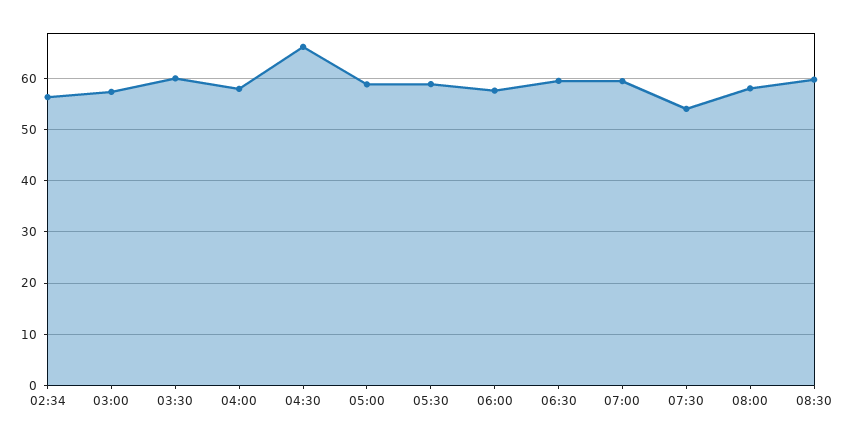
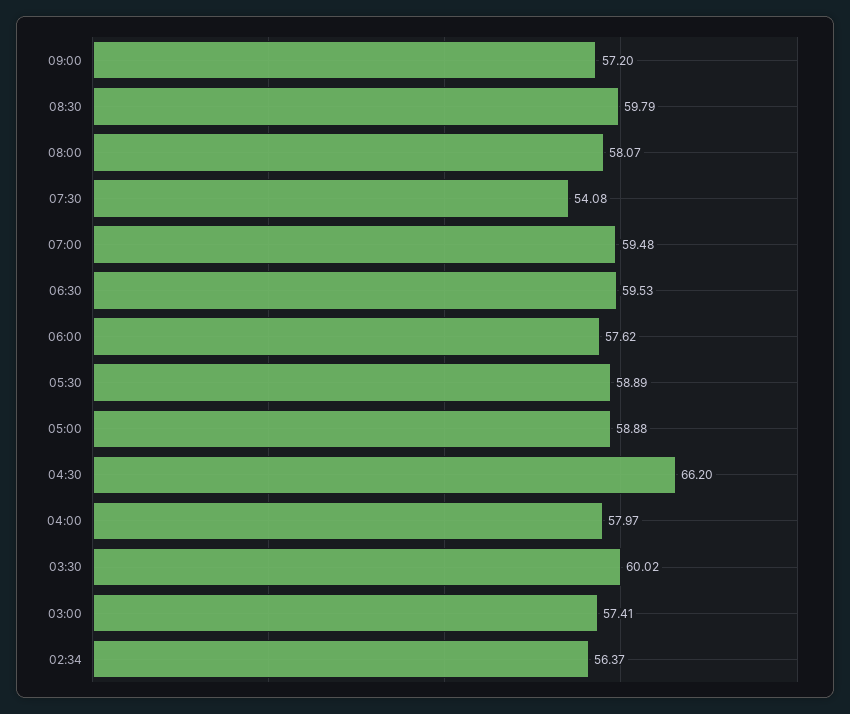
09:00: none -> 57.2

